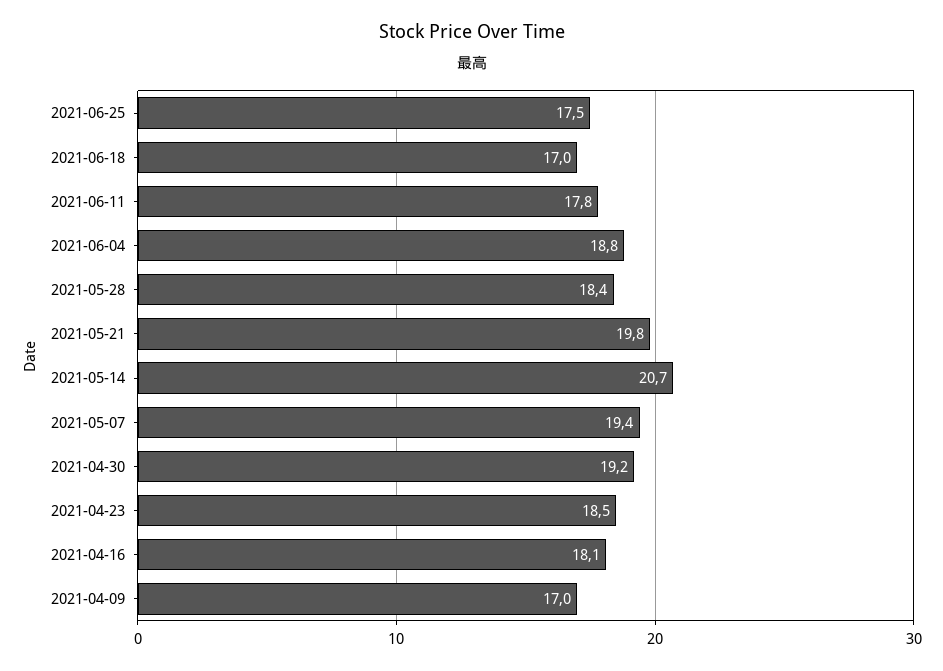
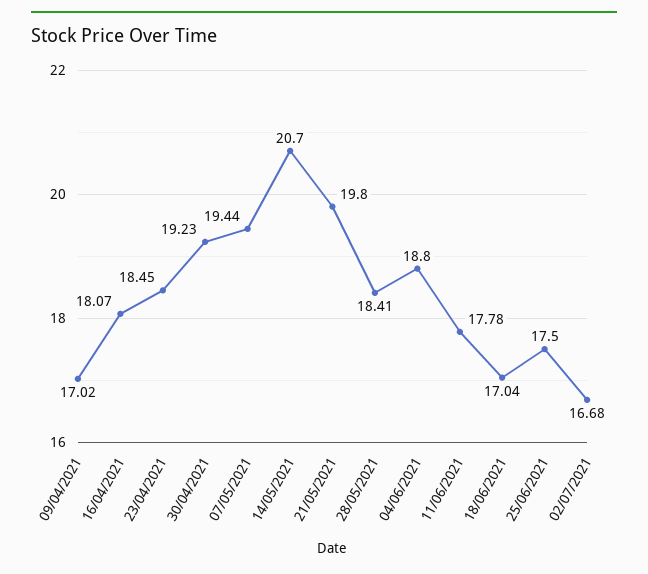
02/07/2021: none -> 16.68

